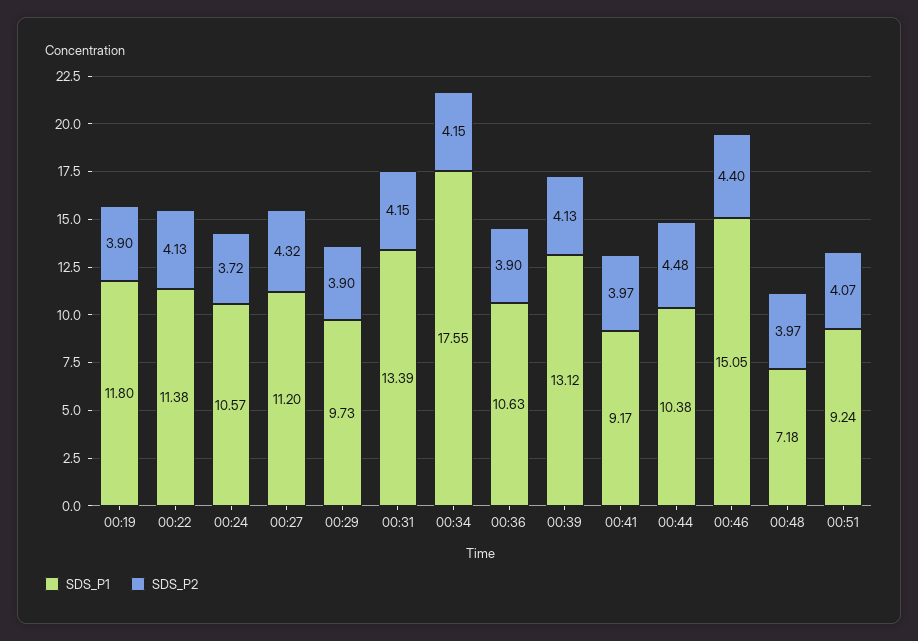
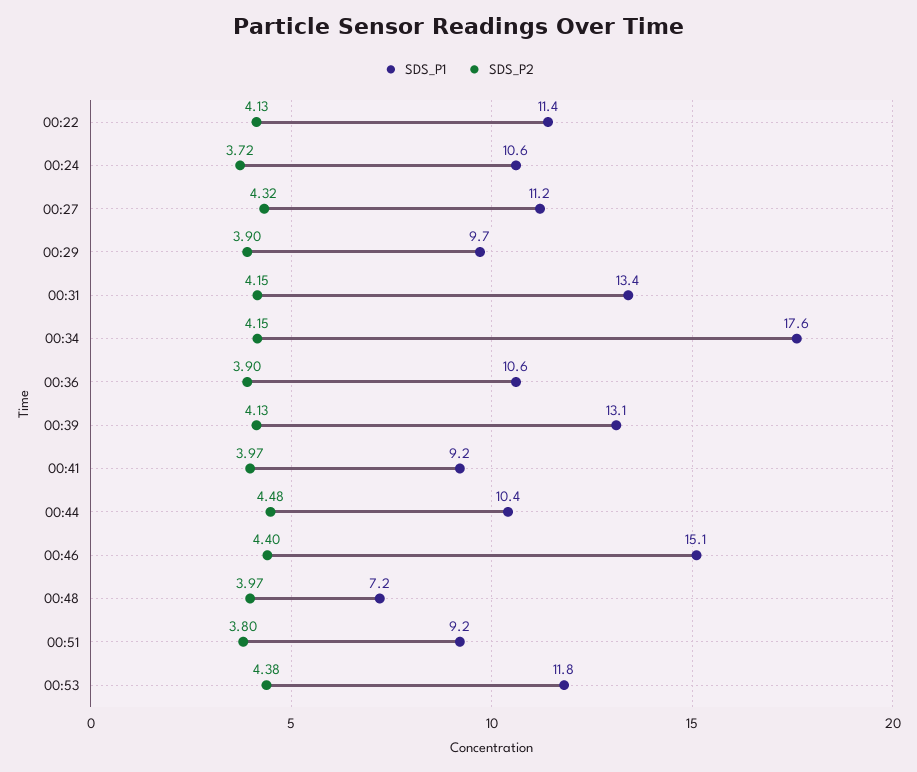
SDS_P1, 00:19: 11.8 -> none
SDS_P2, 00:19: 3.9 -> none
SDS_P2, 00:51: 4.07 -> 3.8
SDS_P1, 00:53: none -> 11.8
SDS_P2, 00:53: none -> 4.38

